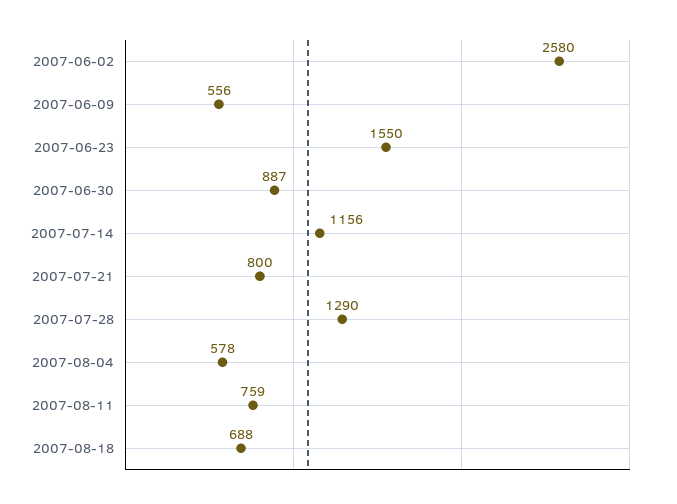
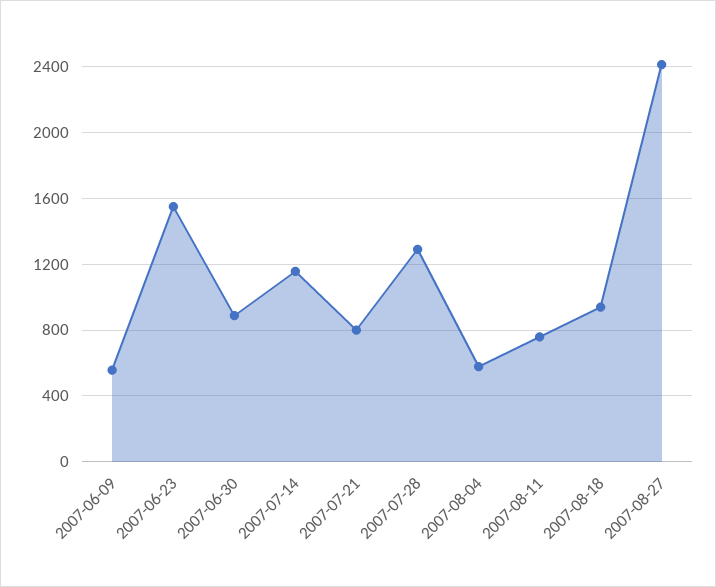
2007-06-02: 2580 -> none
2007-08-18: 688 -> 950
2007-08-27: none -> 2400

